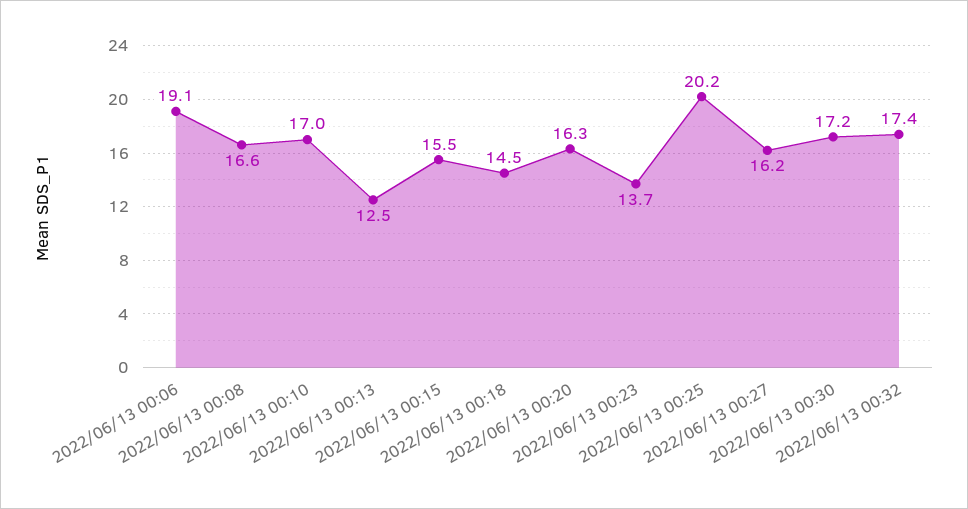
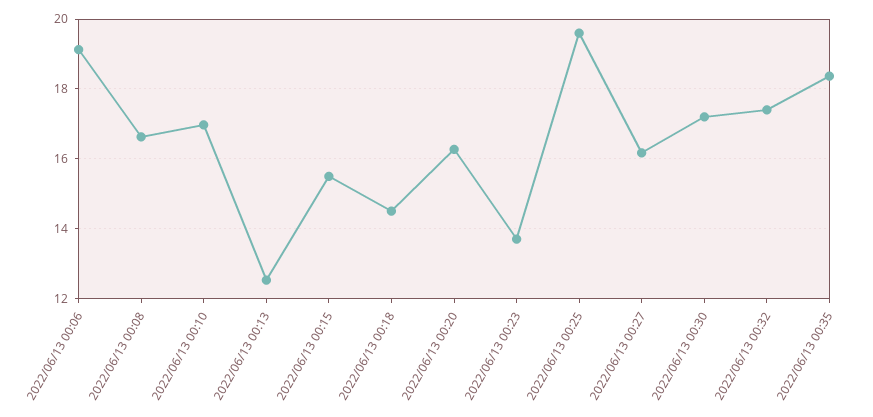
2022/06/13 00:25: 20.2 -> 19.6
2022/06/13 00:35: none -> 18.4

